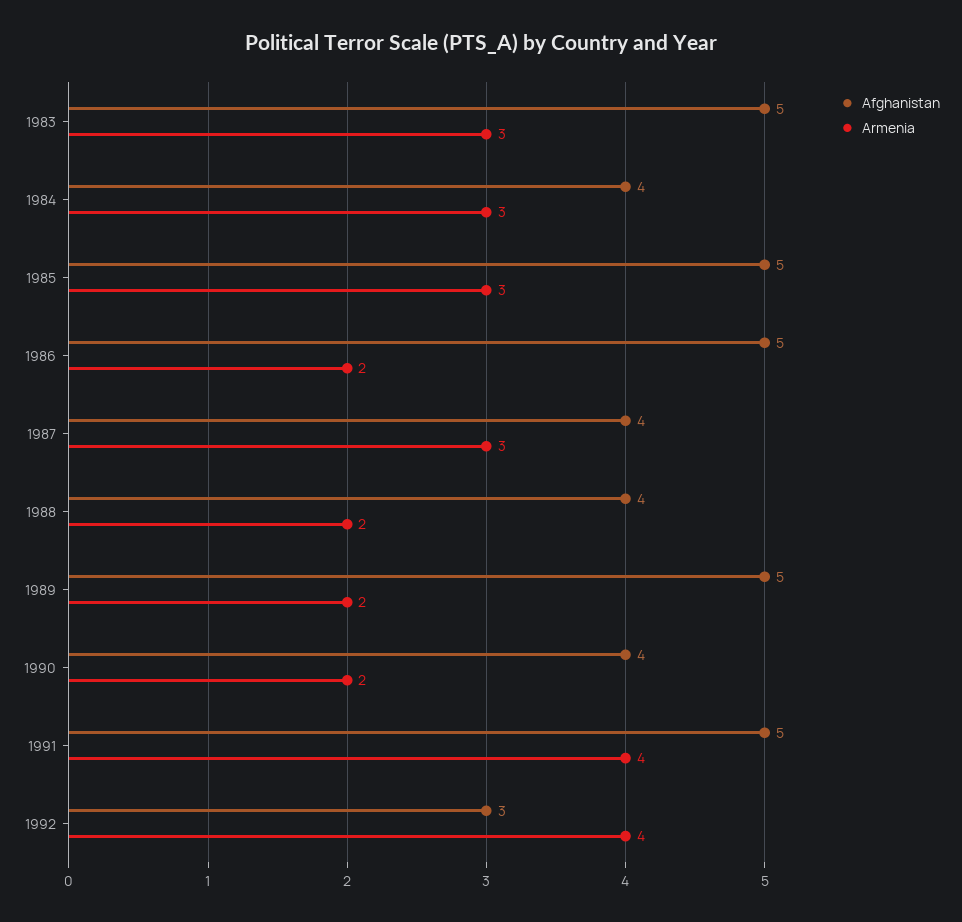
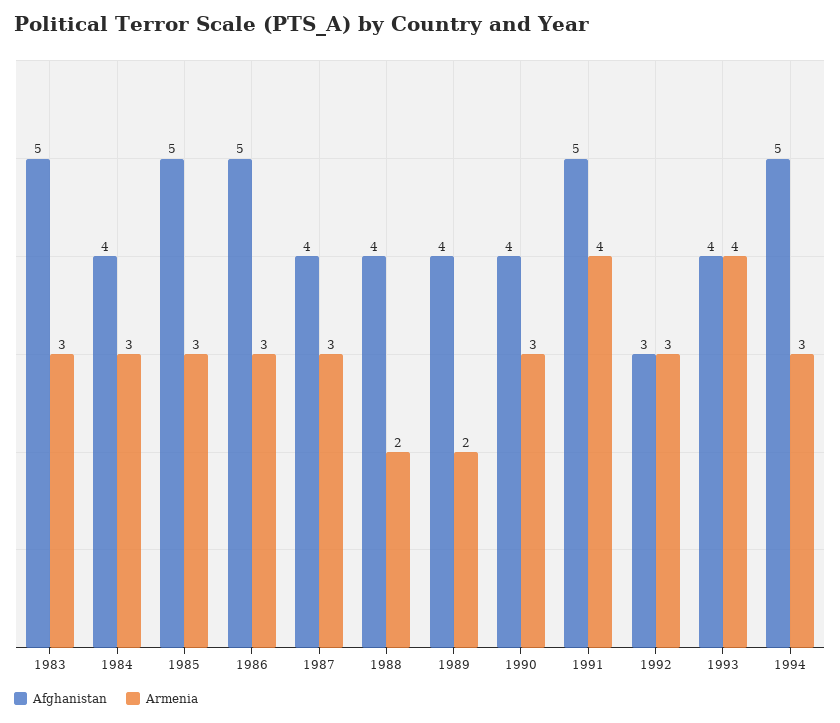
Armenia, 1986: 2 -> 3
Afghanistan, 1989: 5 -> 4
Armenia, 1990: 2 -> 3
Armenia, 1992: 4 -> 3
Afghanistan, 1993: none -> 4
Armenia, 1993: none -> 4
Afghanistan, 1994: none -> 5
Armenia, 1994: none -> 3

